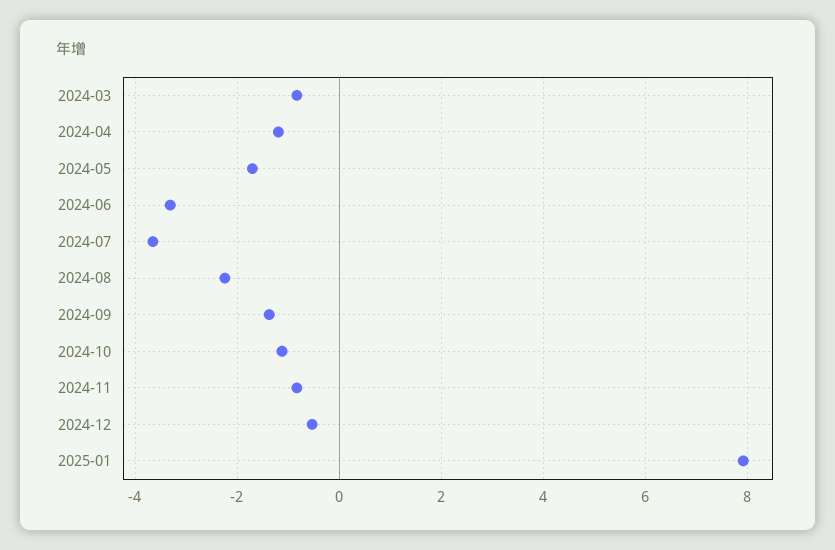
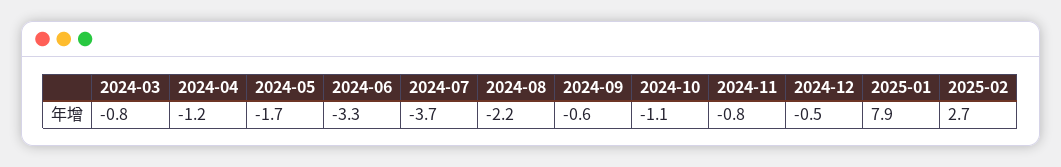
2024-09: -1.4 -> -0.6
2025-02: none -> 2.7

